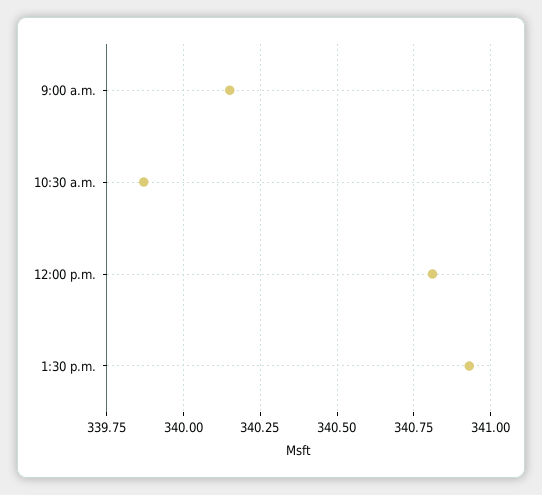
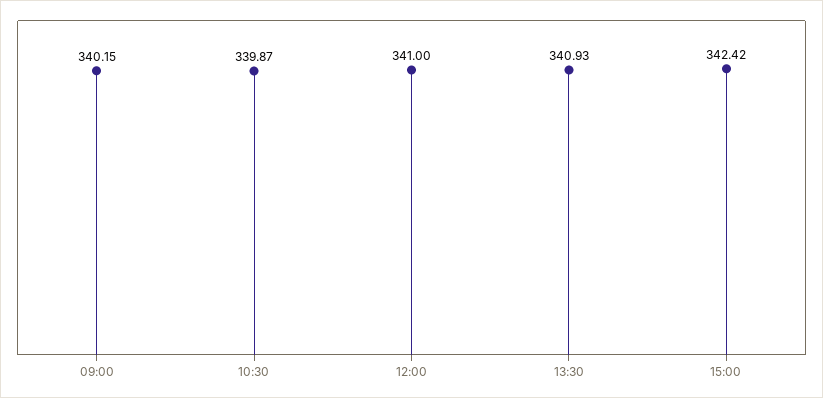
12:00 p.m.: 340.8 -> 341
15:00: none -> 342.42

